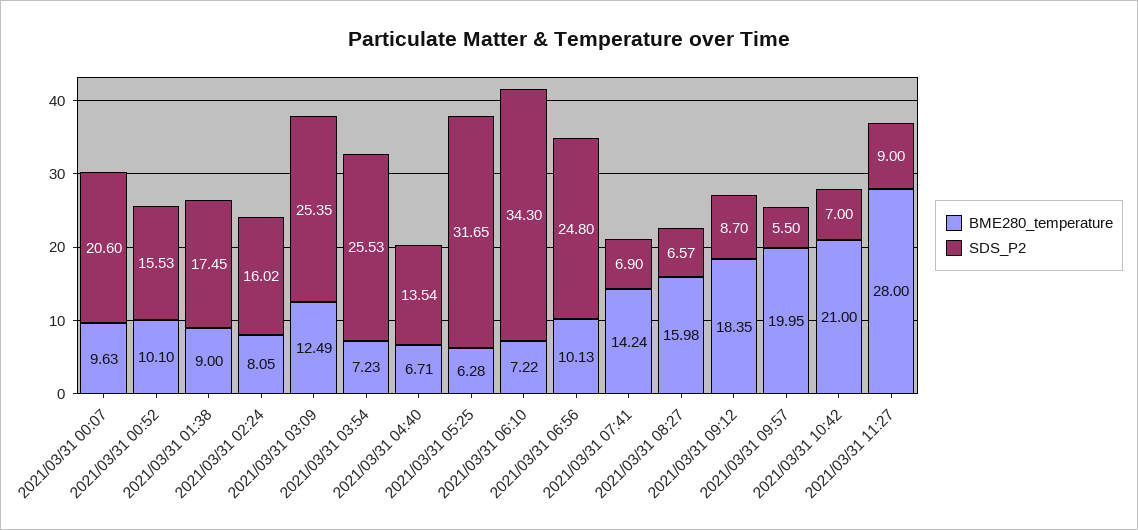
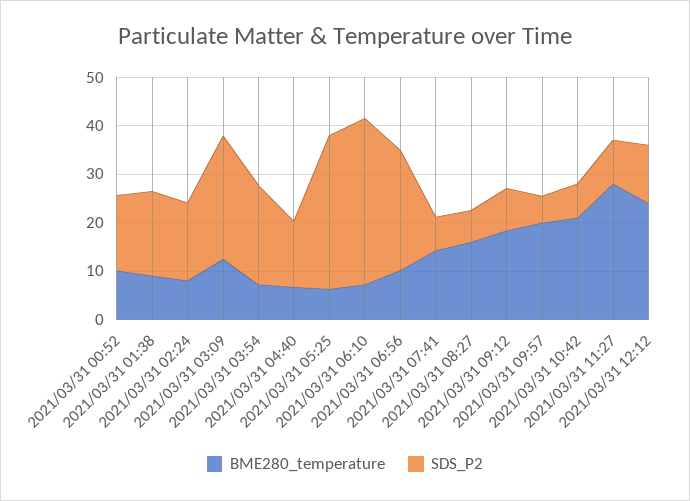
BME280_temperature, 2021/03/31 00:07: 9.63 -> none
SDS_P2, 2021/03/31 00:07: 20.6 -> none
SDS_P2, 2021/03/31 03:54: 25.53 -> 20
BME280_temperature, 2021/03/31 12:12: none -> 24
SDS_P2, 2021/03/31 12:12: none -> 12

